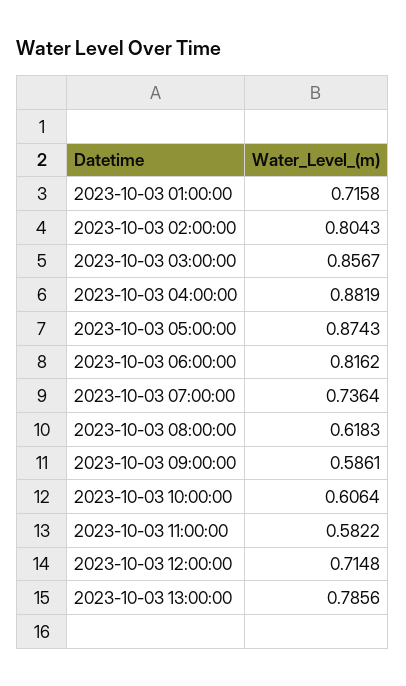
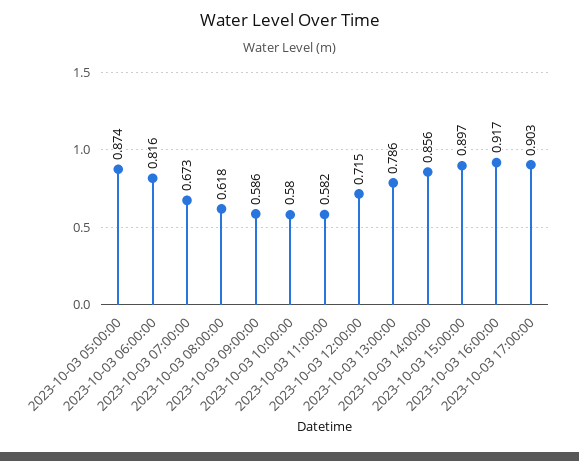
2023-10-03 01:00:00: 0.7158 -> none
2023-10-03 02:00:00: 0.8043 -> none
2023-10-03 03:00:00: 0.8567 -> none
2023-10-03 04:00:00: 0.8819 -> none
2023-10-03 07:00:00: 0.7364 -> 0.673
2023-10-03 10:00:00: 0.6064 -> 0.58
2023-10-03 14:00:00: none -> 0.856
2023-10-03 15:00:00: none -> 0.897
2023-10-03 16:00:00: none -> 0.917
2023-10-03 17:00:00: none -> 0.903

